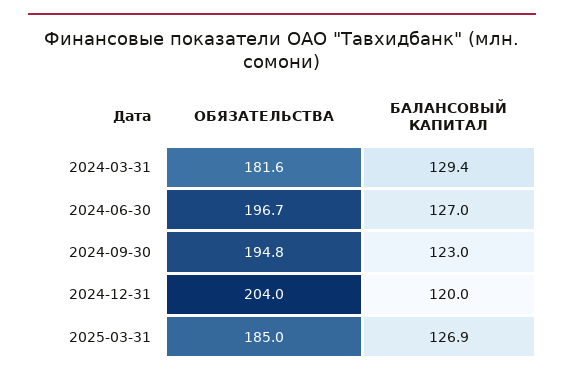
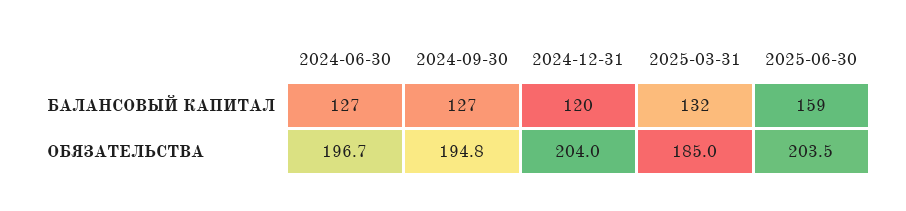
ОБЯЗАТЕЛЬСТВА, 2024-03-31: 181.6 -> none
БАЛАНСОВЫЙ КАПИТАЛ, 2024-03-31: 129.4 -> none
БАЛАНСОВЫЙ КАПИТАЛ, 2024-09-30: 123 -> 127
БАЛАНСОВЫЙ КАПИТАЛ, 2025-03-31: 126.9 -> 132
БАЛАНСОВЫЙ КАПИТАЛ, 2025-06-30: none -> 159
ОБЯЗАТЕЛЬСТВА, 2025-06-30: none -> 203.5

